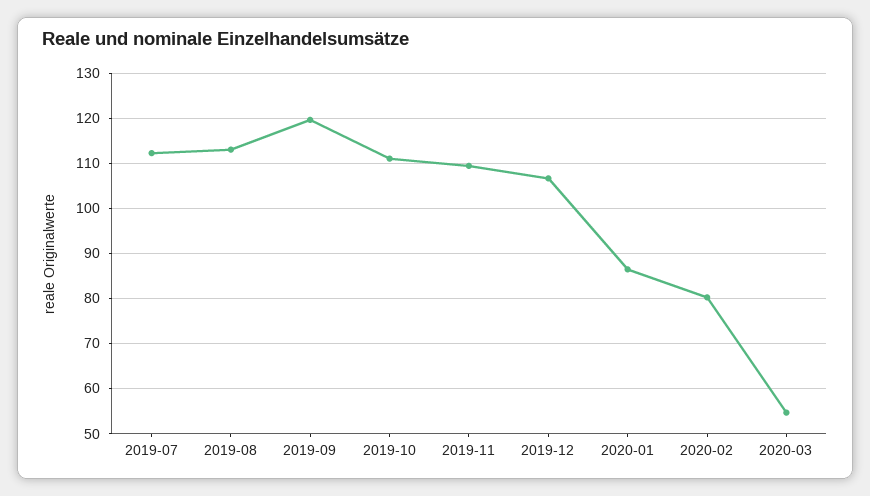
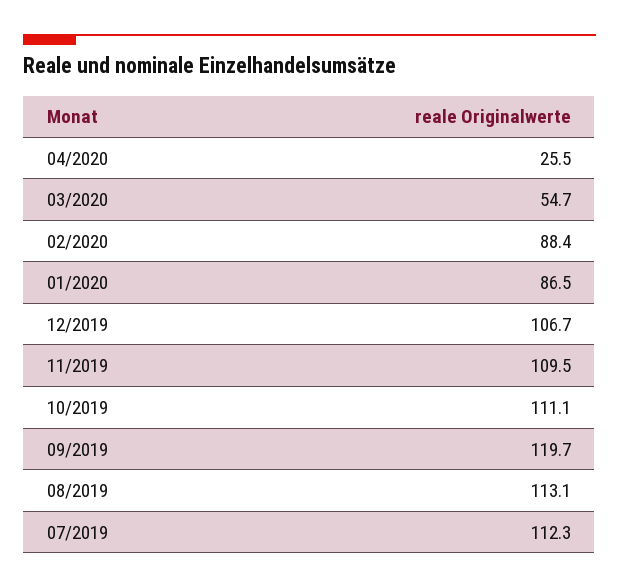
2020-02: 80 -> 88.4
04/2020: none -> 25.5

